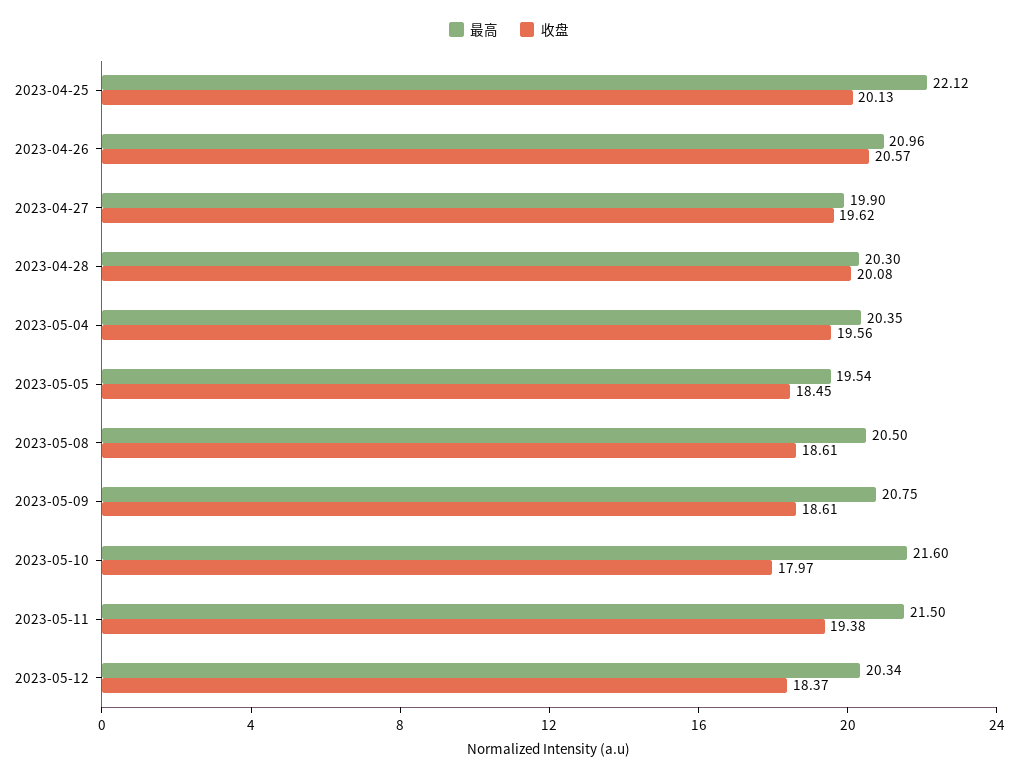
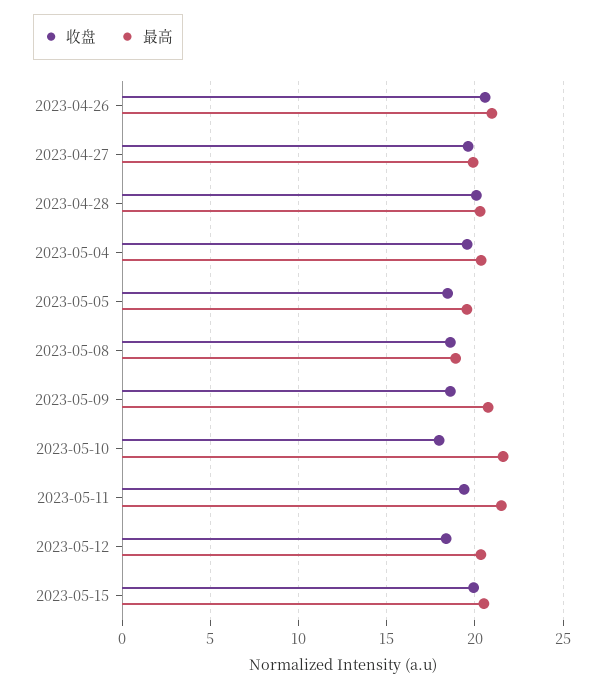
最高, 2023-04-25: 22.12 -> none
收盘, 2023-04-25: 20.13 -> none
最高, 2023-05-08: 20.5 -> 19
收盘, 2023-05-15: none -> 20
最高, 2023-05-15: none -> 20.5

